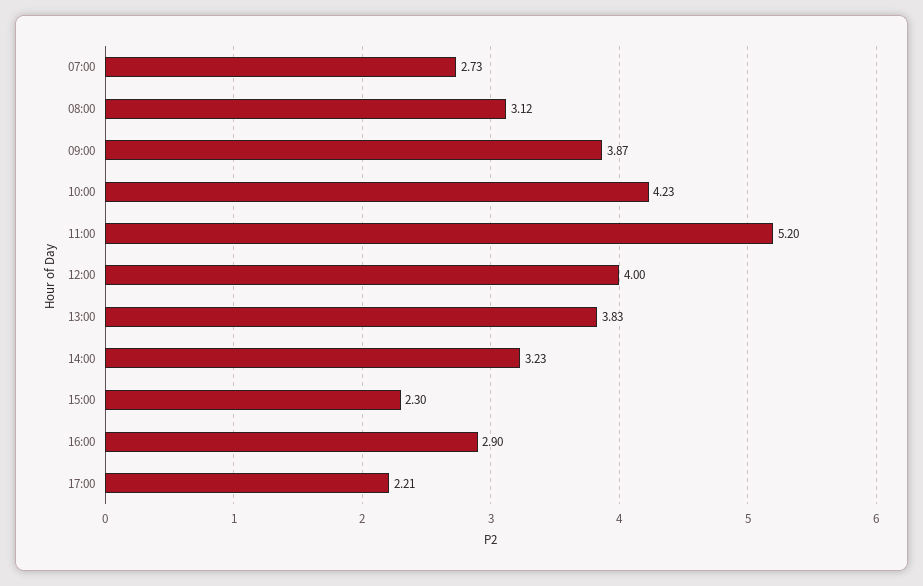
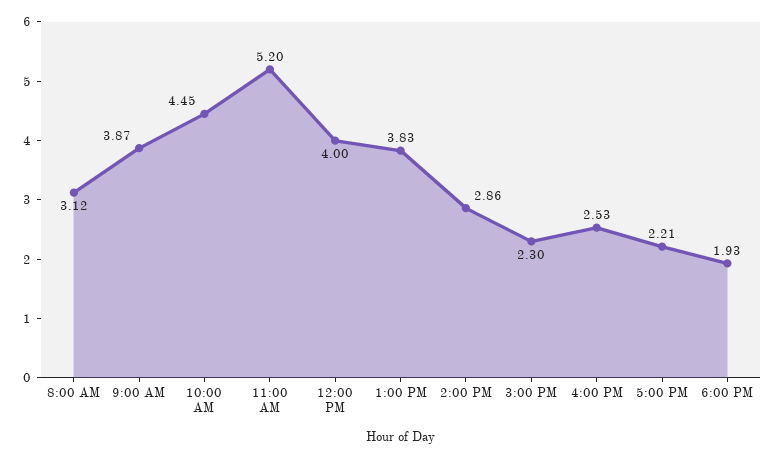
07:00: 2.73 -> none
10:00: 4.23 -> 4.45
14:00: 3.23 -> 2.86
16:00: 2.9 -> 2.53
6:00 PM: none -> 1.93

